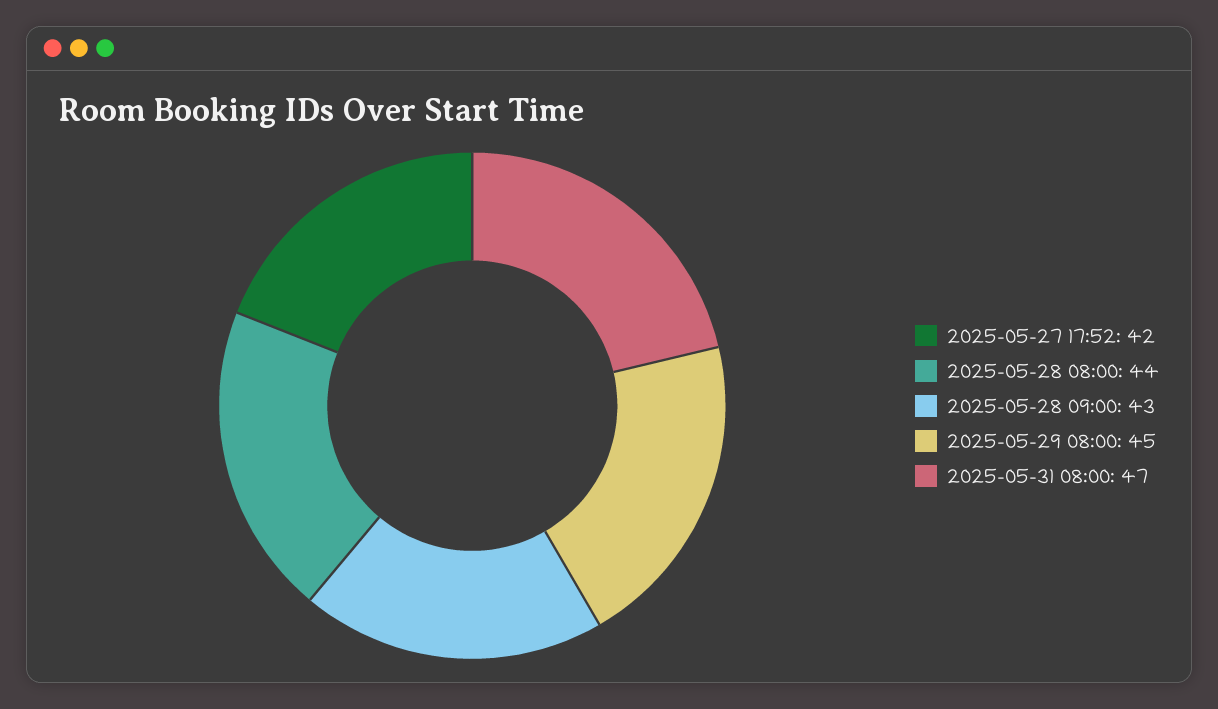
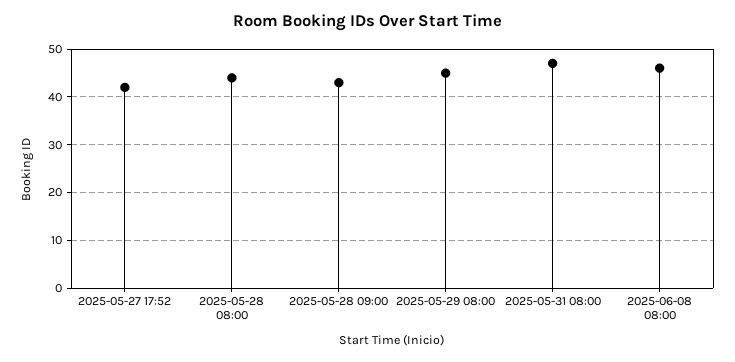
2025-06-08 08:00: none -> 45

